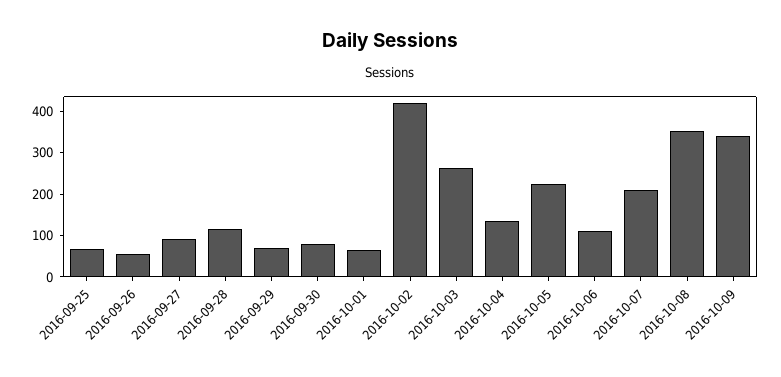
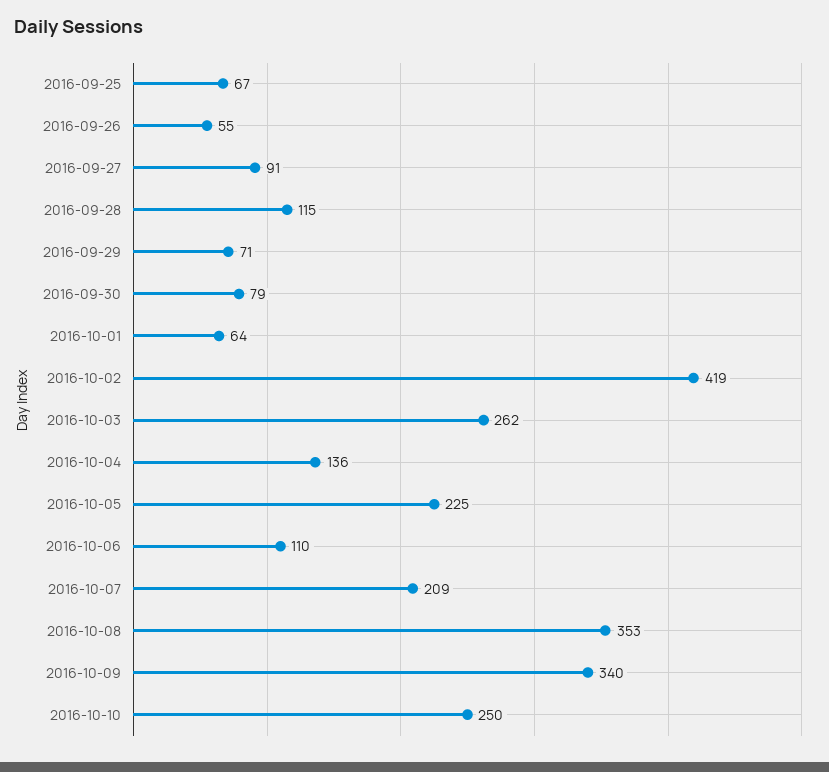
2016-10-10: none -> 250

